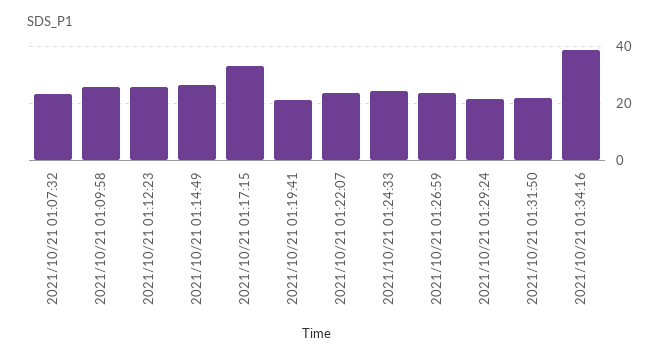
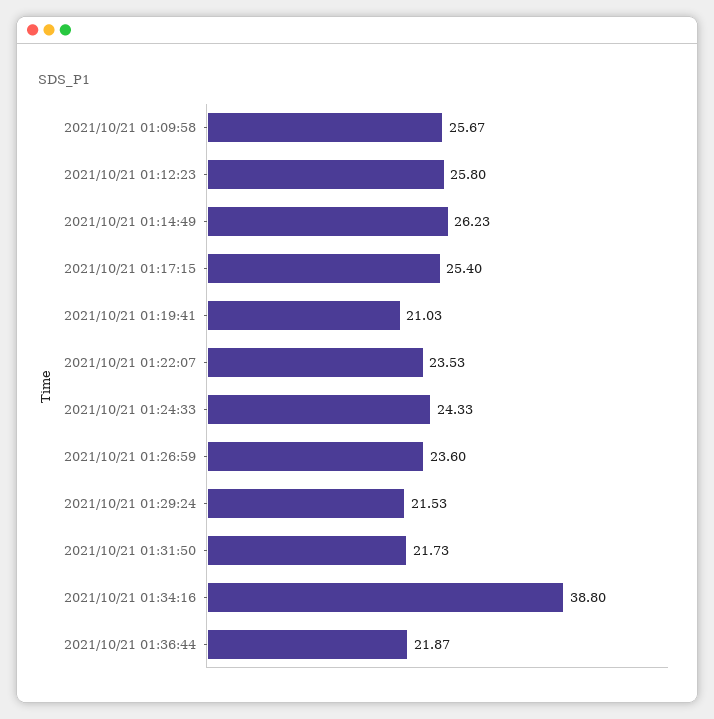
2021/10/21 01:07:32: 22.5 -> none
2021/10/21 01:17:15: 32.5 -> 25.4
2021/10/21 01:36:44: none -> 21.87

